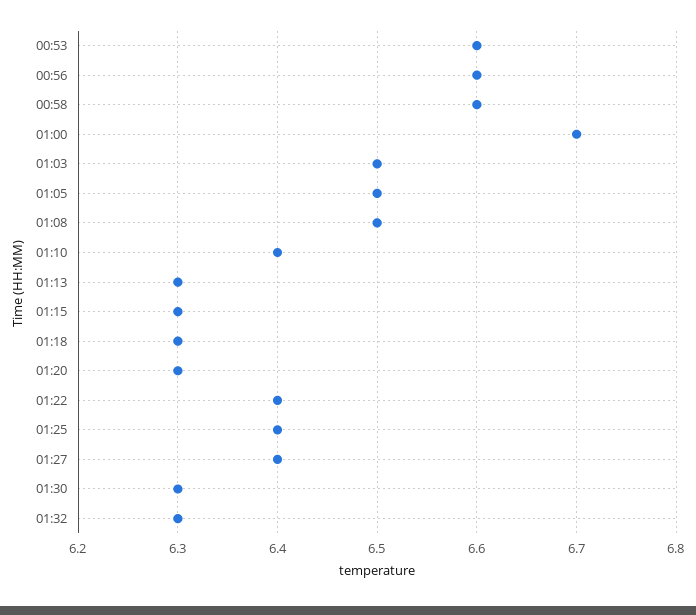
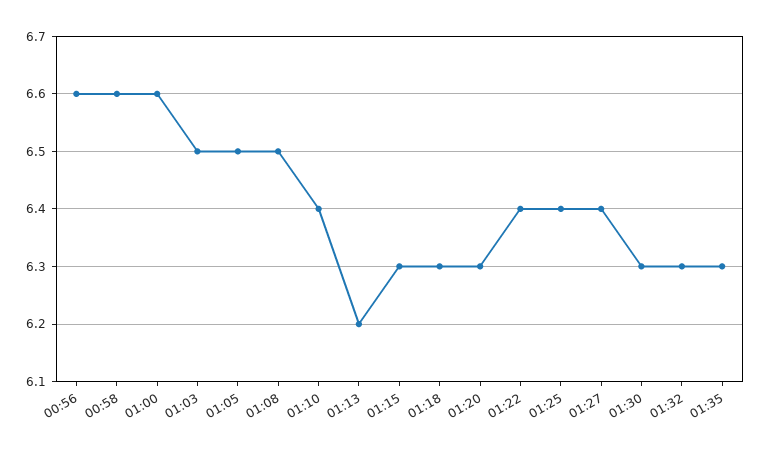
00:53: 6.6 -> none
01:00: 6.7 -> 6.6
01:13: 6.3 -> 6.2
01:35: none -> 6.3

